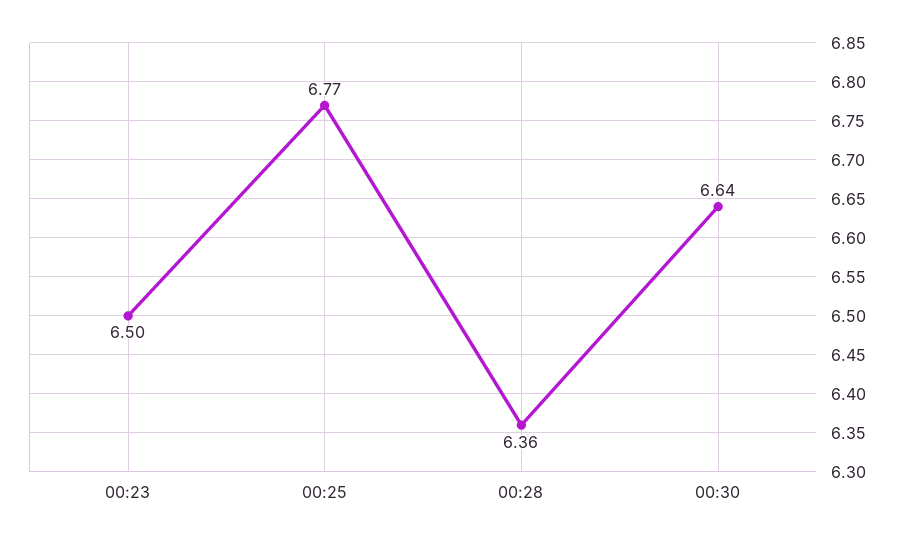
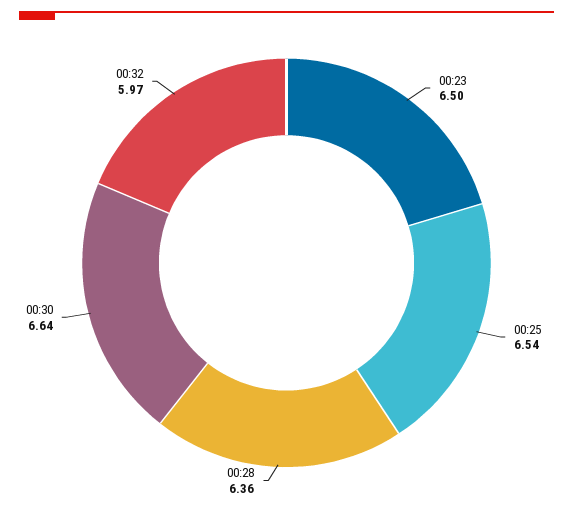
00:25: 6.77 -> 6.54
00:32: none -> 5.97

